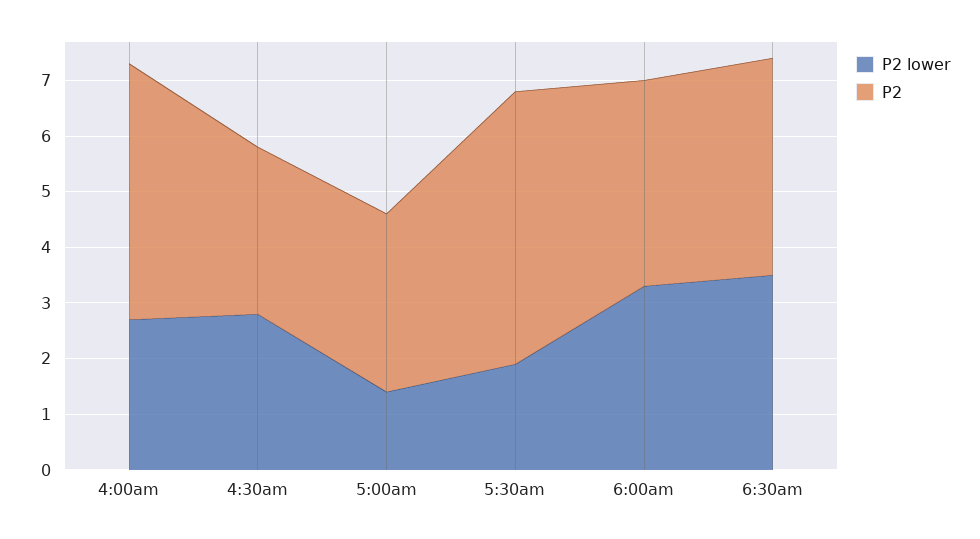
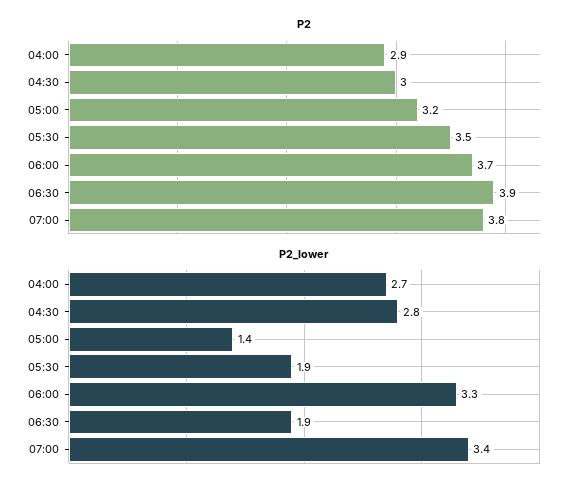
P2, 4:00am: 4.5 -> 2.9
P2, 5:30am: 5 -> 3.5
P2 lower, 6:30am: 3.5 -> 1.9
P2, 07:00: none -> 3.8
P2 lower, 07:00: none -> 3.4

